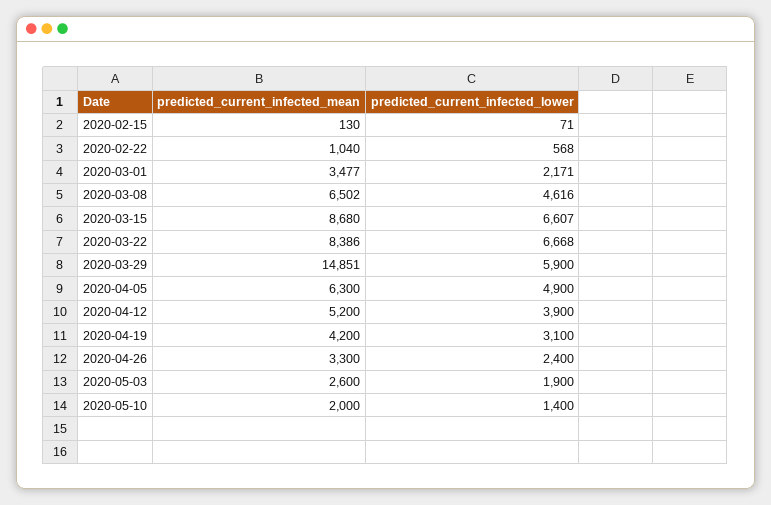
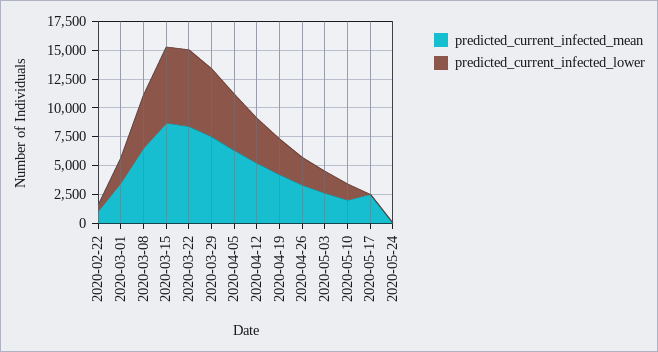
predicted_current_infected_mean, 2020-02-15: 130 -> none
predicted_current_infected_lower, 2020-02-15: 71 -> none
predicted_current_infected_mean, 2020-03-29: 14851 -> 7500
predicted_current_infected_mean, 2020-05-17: none -> 2500
predicted_current_infected_lower, 2020-05-17: none -> 0
predicted_current_infected_mean, 2020-05-24: none -> 0
predicted_current_infected_lower, 2020-05-24: none -> 0

